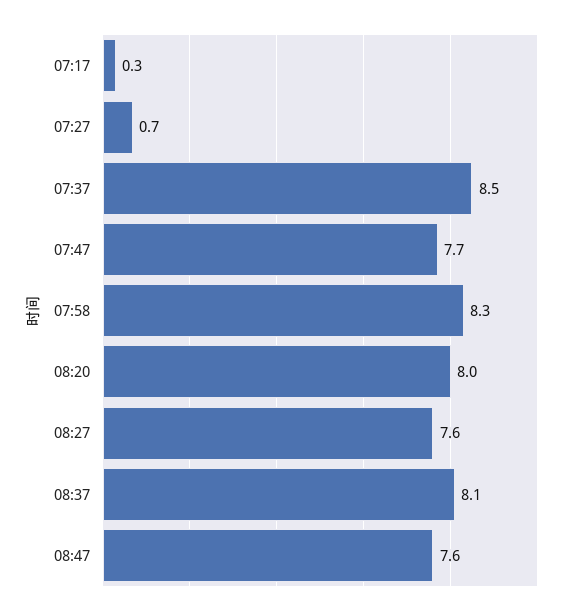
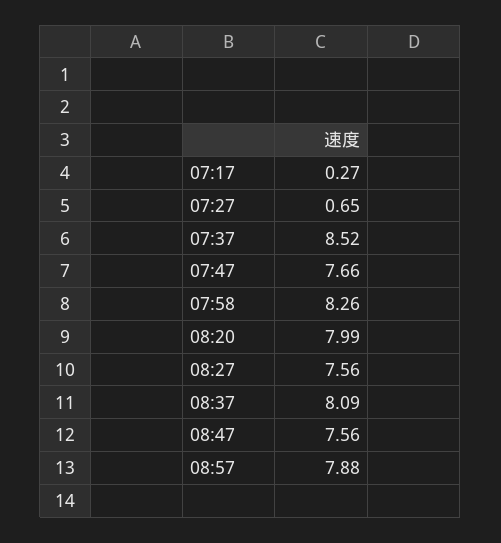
08:57: none -> 7.88

